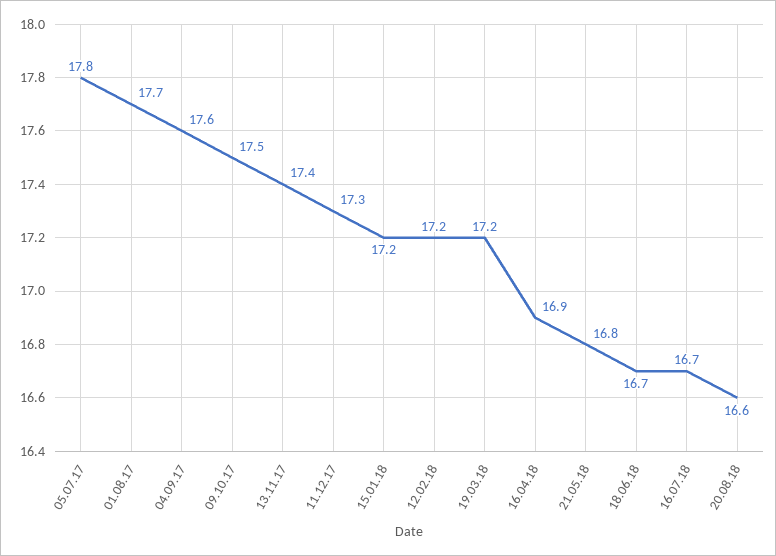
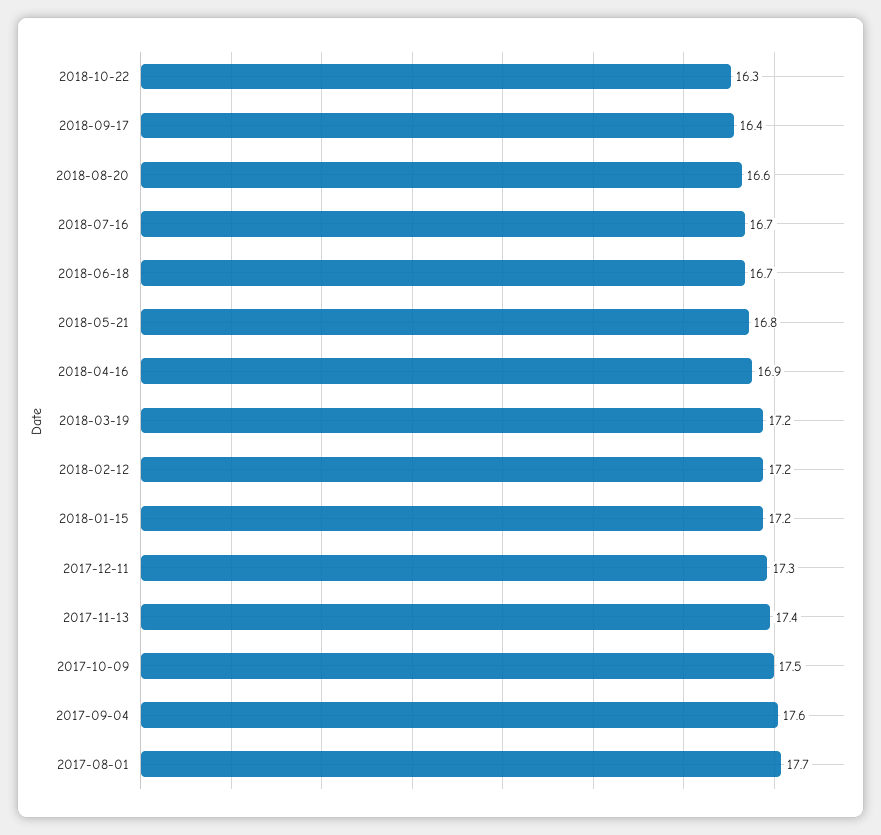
05.07.17: 17.8 -> none
2018-10-22: none -> 16.3
2018-09-17: none -> 16.4

